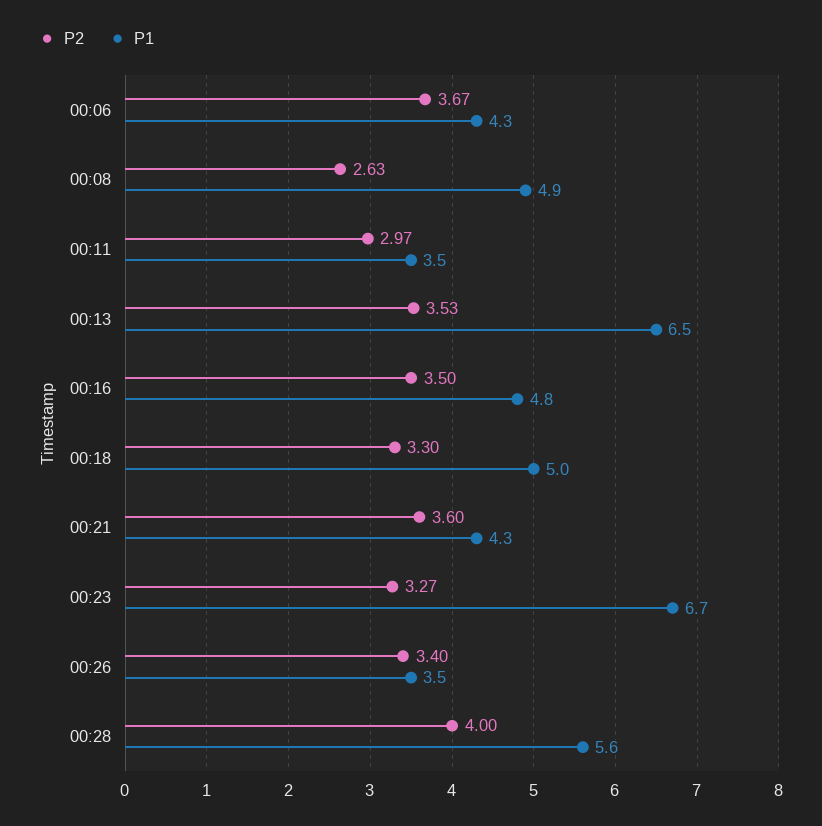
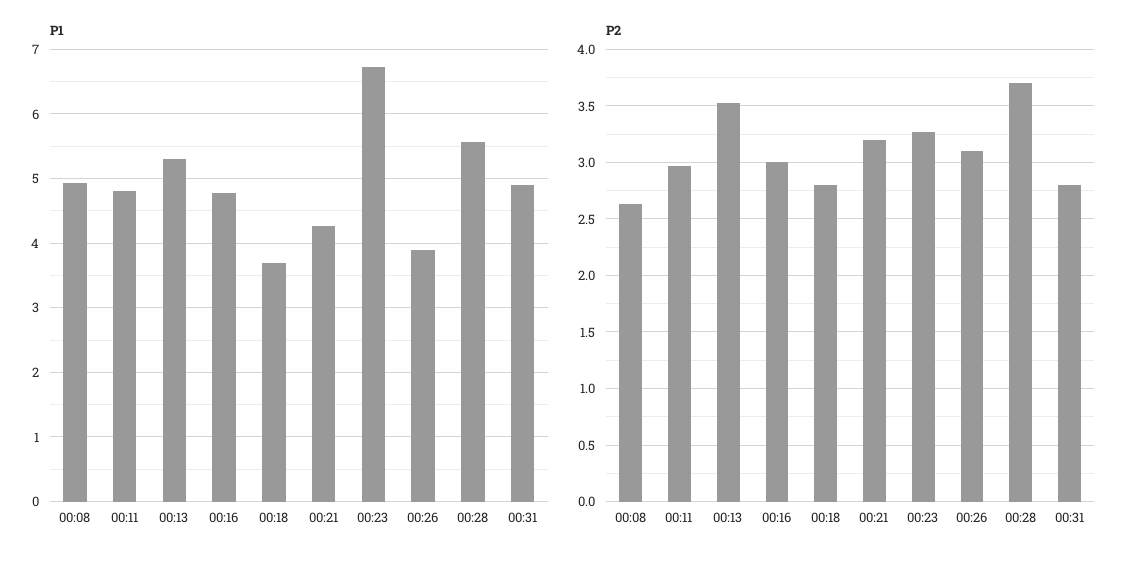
P2, 00:06: 3.67 -> none
P1, 00:06: 4.3 -> none
P1, 00:11: 3.5 -> 4.8
P1, 00:13: 6.5 -> 5.3
P2, 00:16: 3.5 -> 3
P2, 00:18: 3.3 -> 2.8
P1, 00:18: 5 -> 3.7
P2, 00:21: 3.6 -> 3.2
P2, 00:26: 3.4 -> 3.1
P1, 00:26: 3.5 -> 3.9
P2, 00:28: 4 -> 3.7
P1, 00:31: none -> 4.9
P2, 00:31: none -> 2.8

